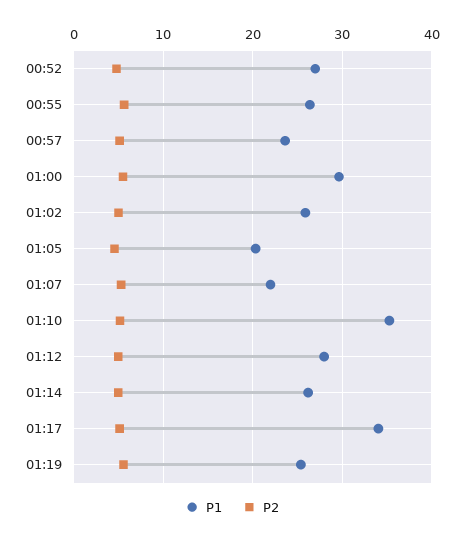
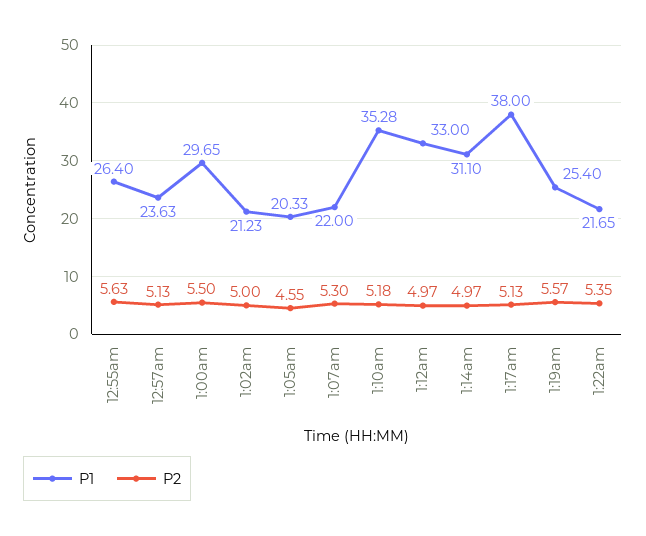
P1, 00:52: 27 -> none
P2, 00:52: 5 -> none
P1, 01:02: 26 -> 21.23
P1, 01:12: 28 -> 33
P1, 01:14: 26 -> 31.1
P1, 01:17: 34 -> 38
P1, 1:22am: none -> 21.65
P2, 1:22am: none -> 5.35

